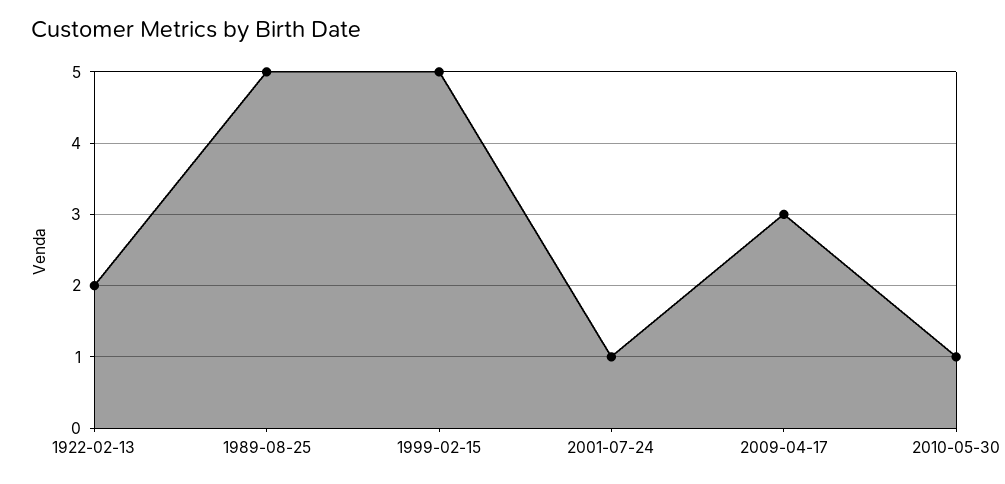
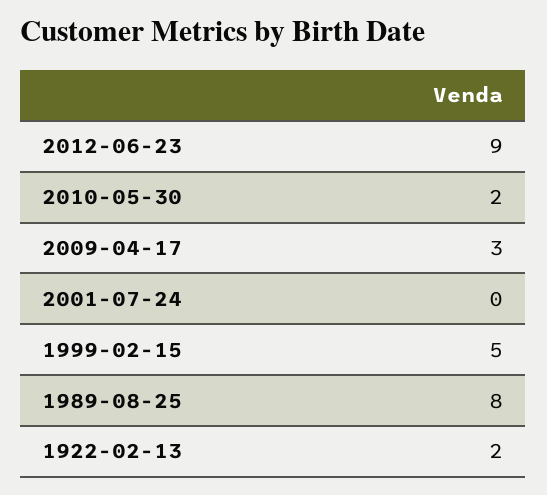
1989-08-25: 5 -> 8
2001-07-24: 1 -> 0
2010-05-30: 1 -> 2
2012-06-23: none -> 9

